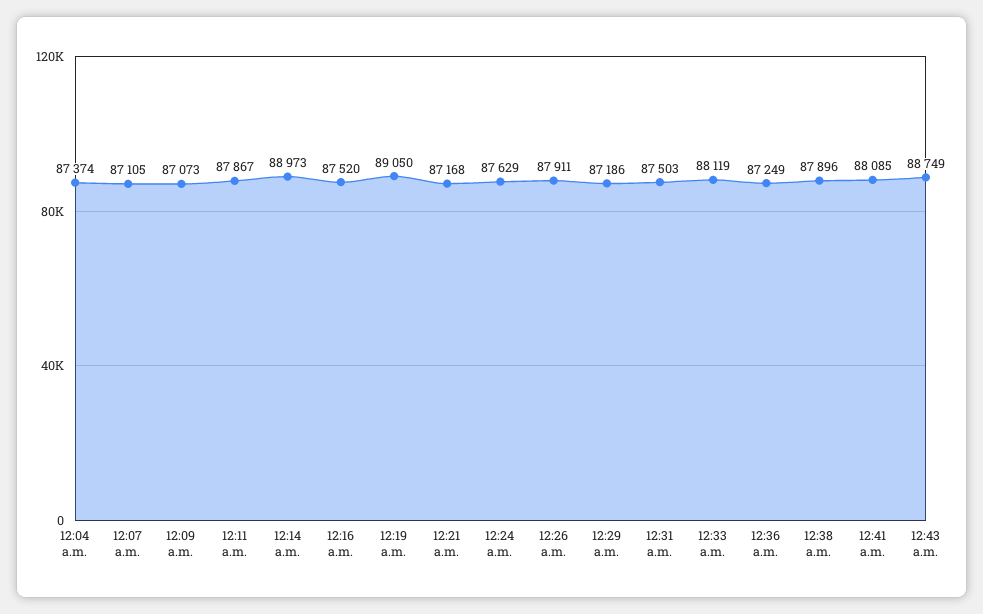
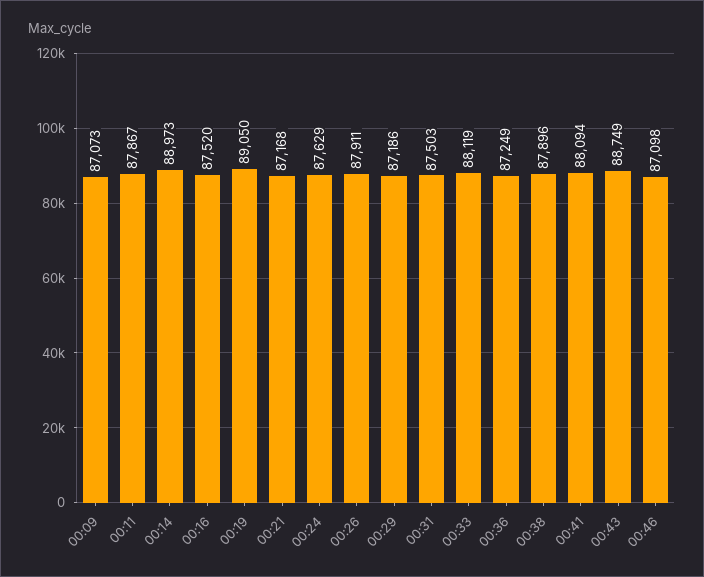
12:04 a.m.: 87374 -> none
12:07 a.m.: 87105 -> none
12:41 a.m.: 88085 -> 88094
00:46: none -> 87098

